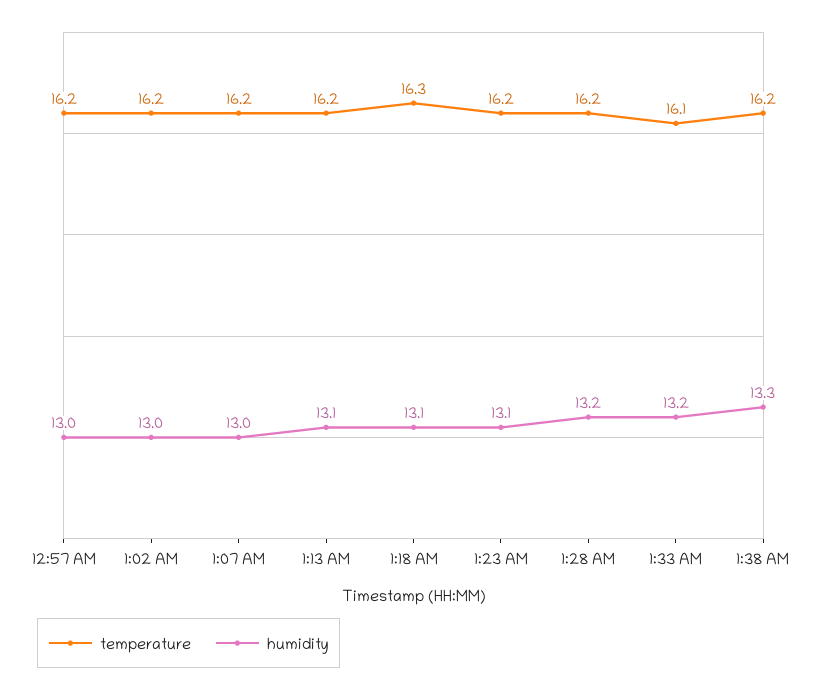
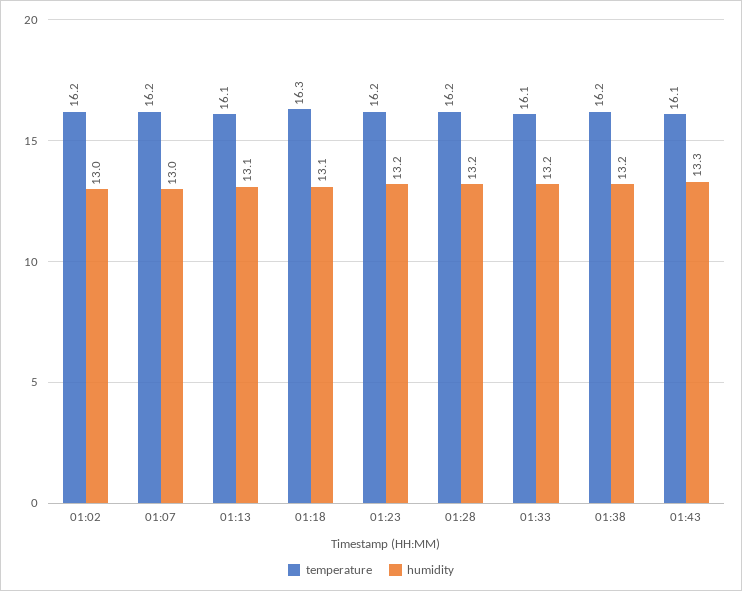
temperature, 12:57 AM: 16.2 -> none
humidity, 12:57 AM: 13 -> none
temperature, 1:13 AM: 16.2 -> 16.1
humidity, 1:23 AM: 13.1 -> 13.2
humidity, 1:38 AM: 13.3 -> 13.2
temperature, 01:43: none -> 16.1
humidity, 01:43: none -> 13.3

